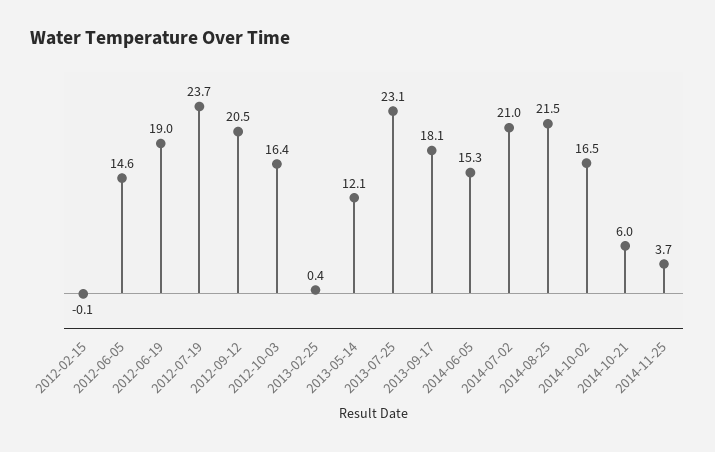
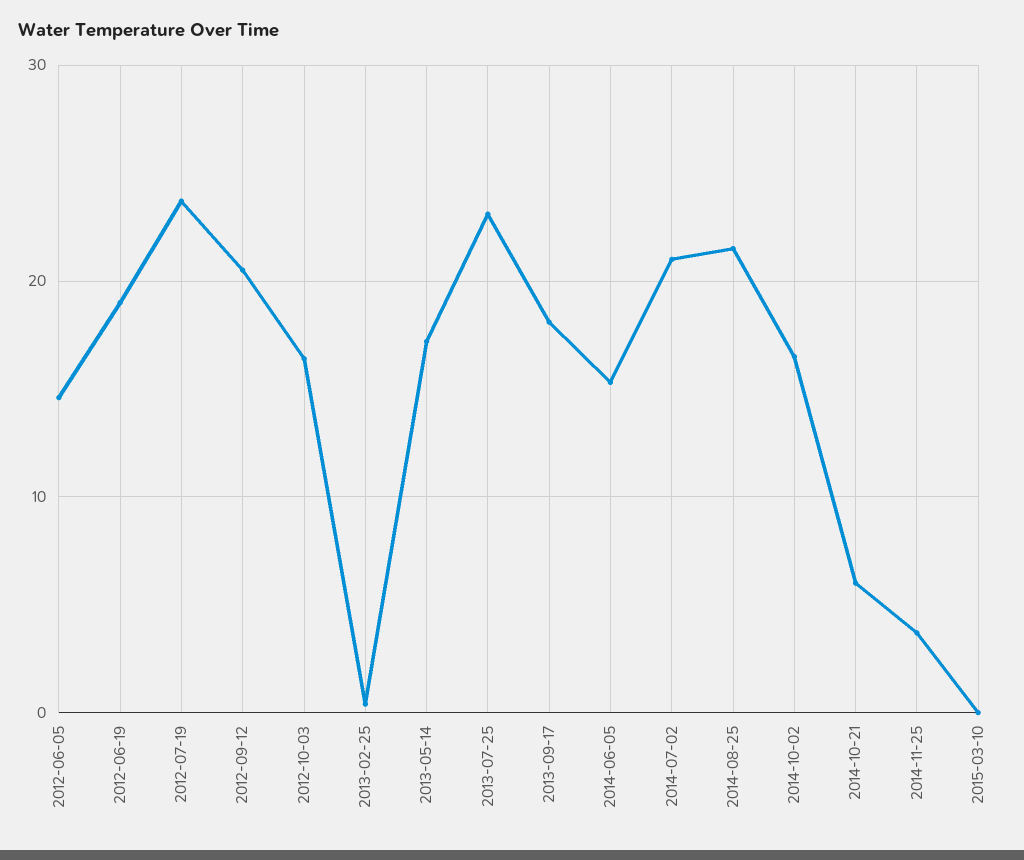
2012-02-15: -0.1 -> none
2013-05-14: 12.1 -> 17
2015-03-10: none -> 0

